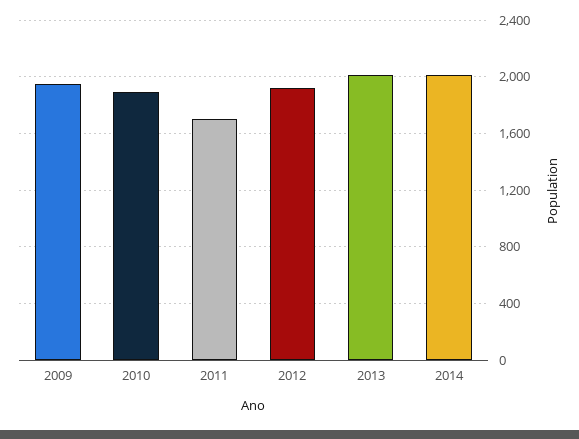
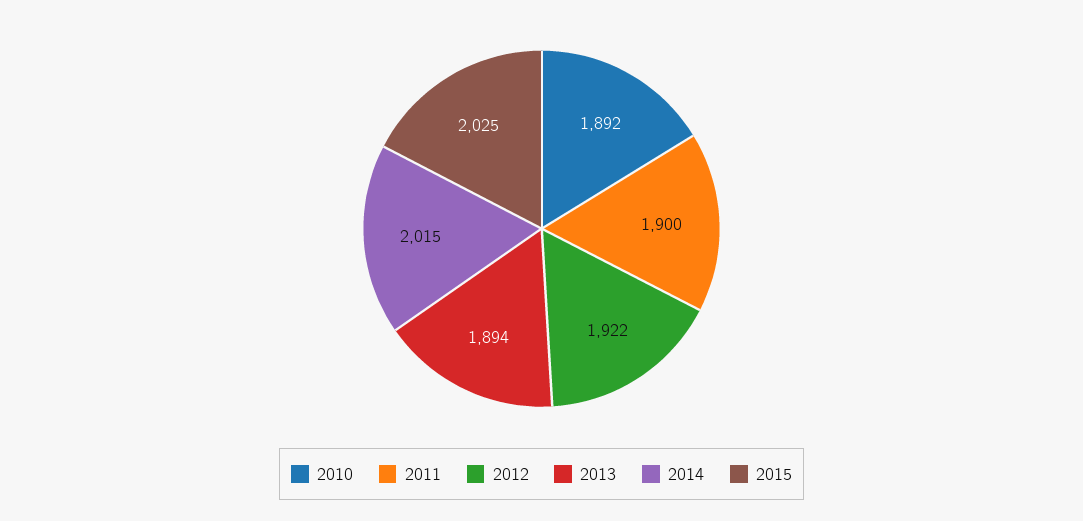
2009: 1950 -> none
2011: 1700 -> 1900
2013: 2000 -> 1894
2015: none -> 2025

